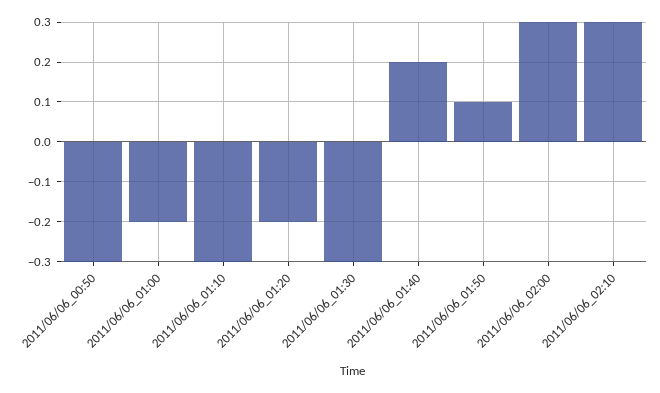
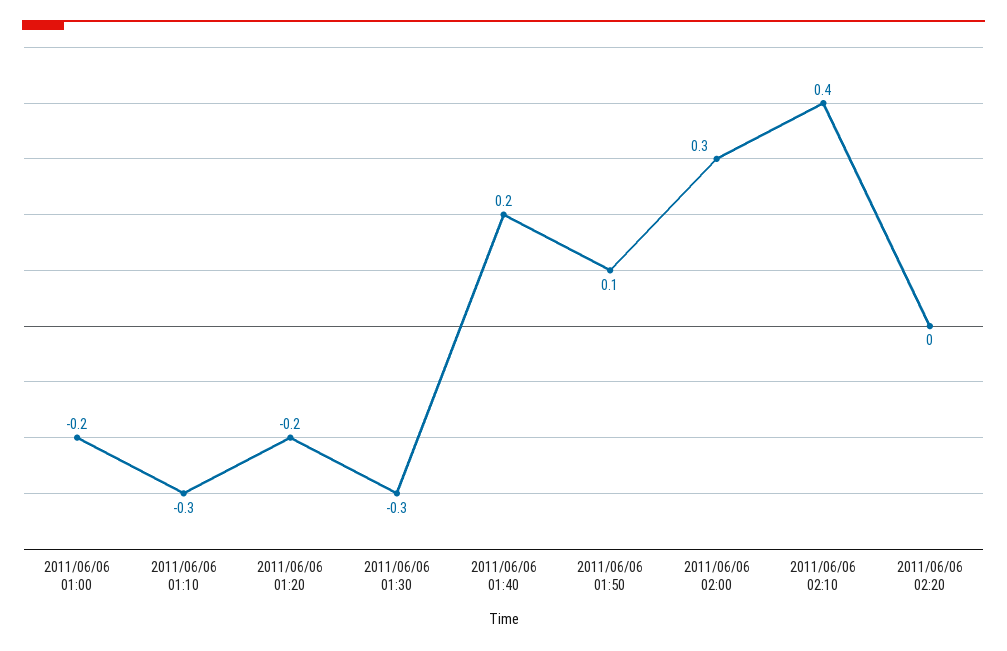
2011/06/06_00:50: -0.3 -> none
2011/06/06_02:10: 0.3 -> 0.4
2011/06/06 02:20: none -> 0

